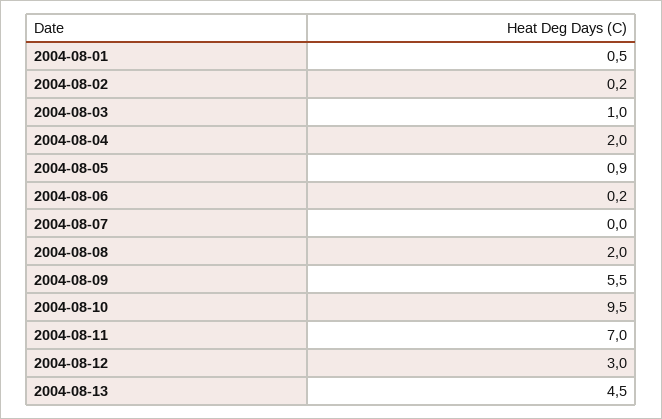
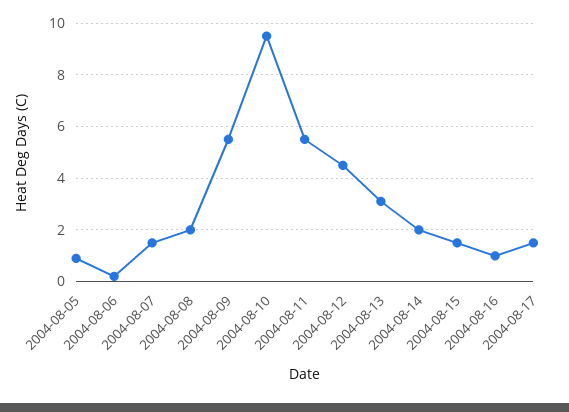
2004-08-01: 0.5 -> none
2004-08-02: 0.2 -> none
2004-08-03: 1 -> none
2004-08-04: 2 -> none
2004-08-07: 0 -> 1.5
2004-08-11: 7 -> 5.5
2004-08-12: 3 -> 4.5
2004-08-13: 4.5 -> 3
2004-08-14: none -> 2
2004-08-15: none -> 1.5
2004-08-16: none -> 1
2004-08-17: none -> 1.5

